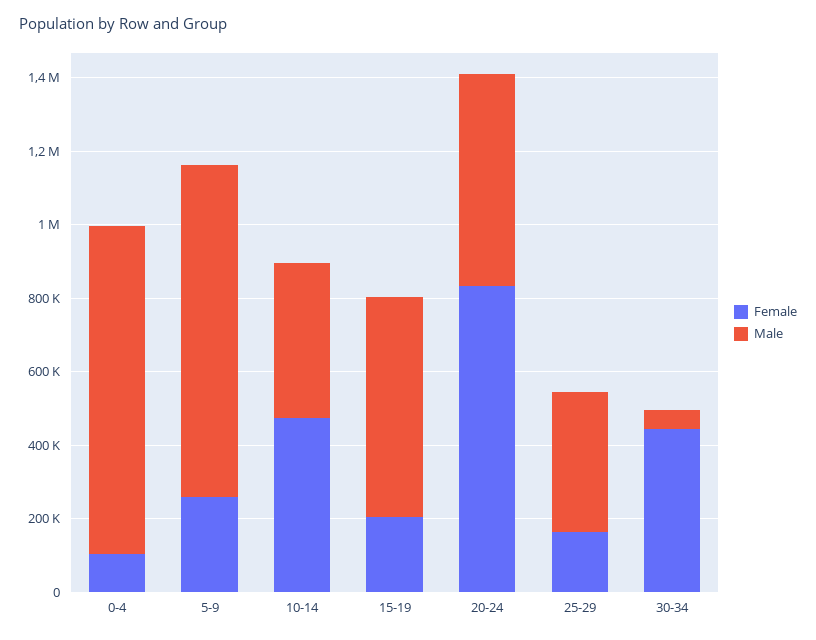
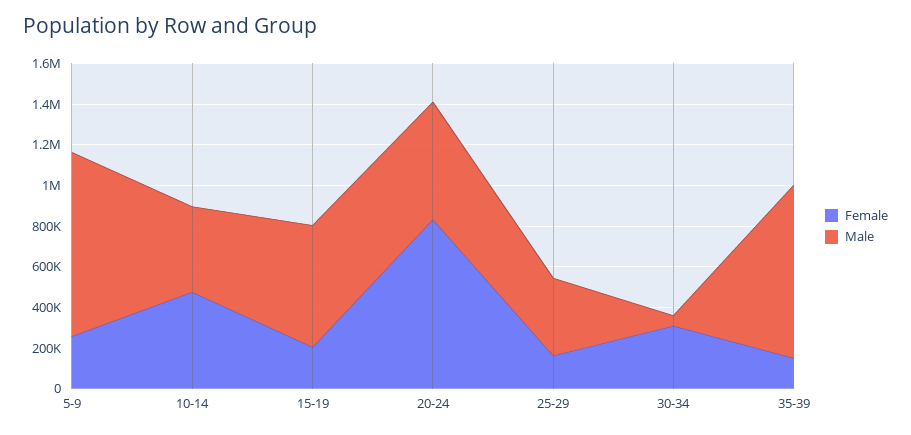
Female, 0-4: 100000 -> none
Male, 0-4: 900000 -> none
Female, 30-34: 450000 -> 300000
Female, 35-39: none -> 150000
Male, 35-39: none -> 850000

